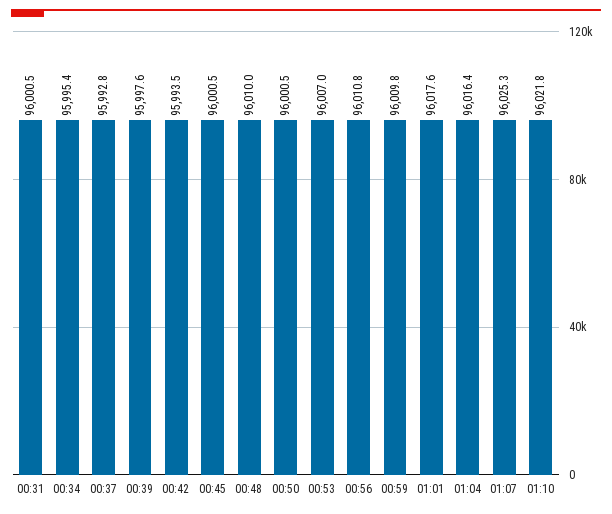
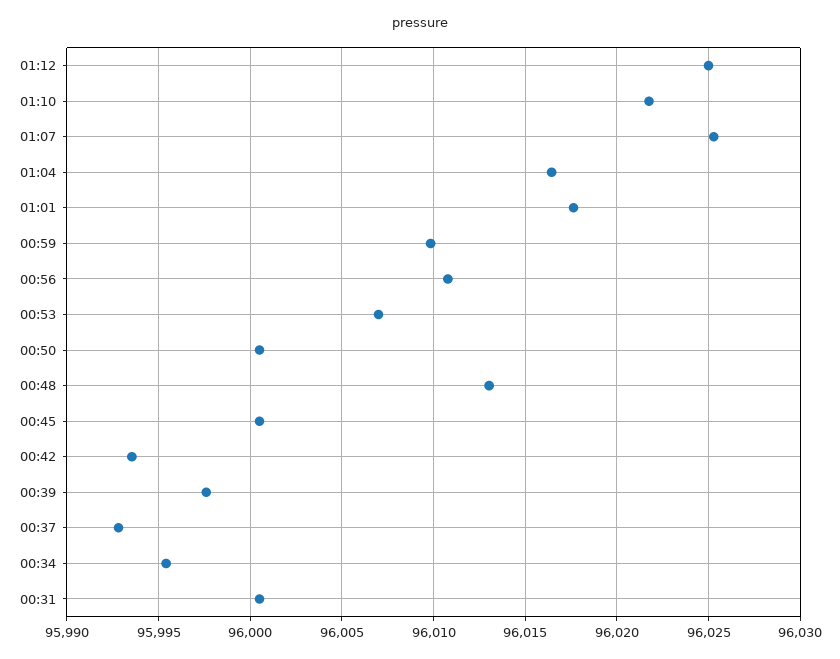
00:48: 96010 -> 96013
01:12: none -> 96025

